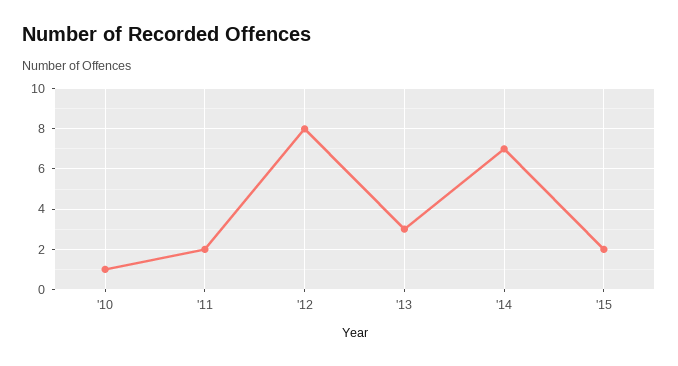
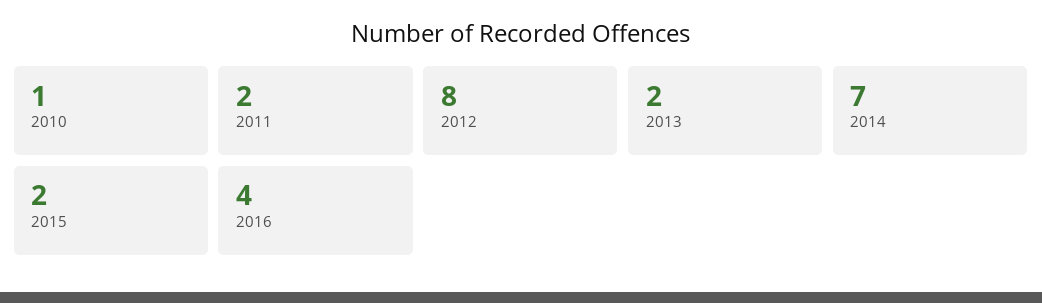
'13: 3 -> 2
2016: none -> 4

